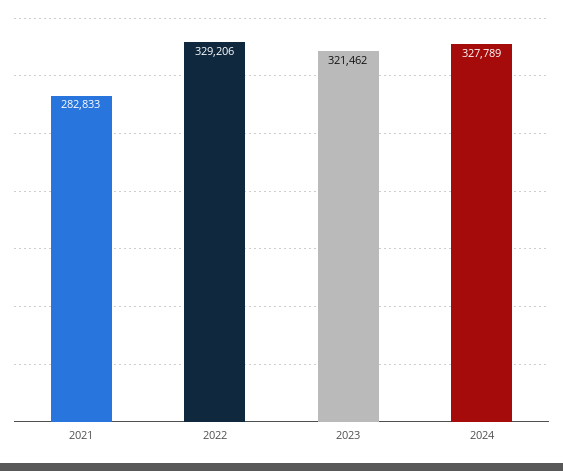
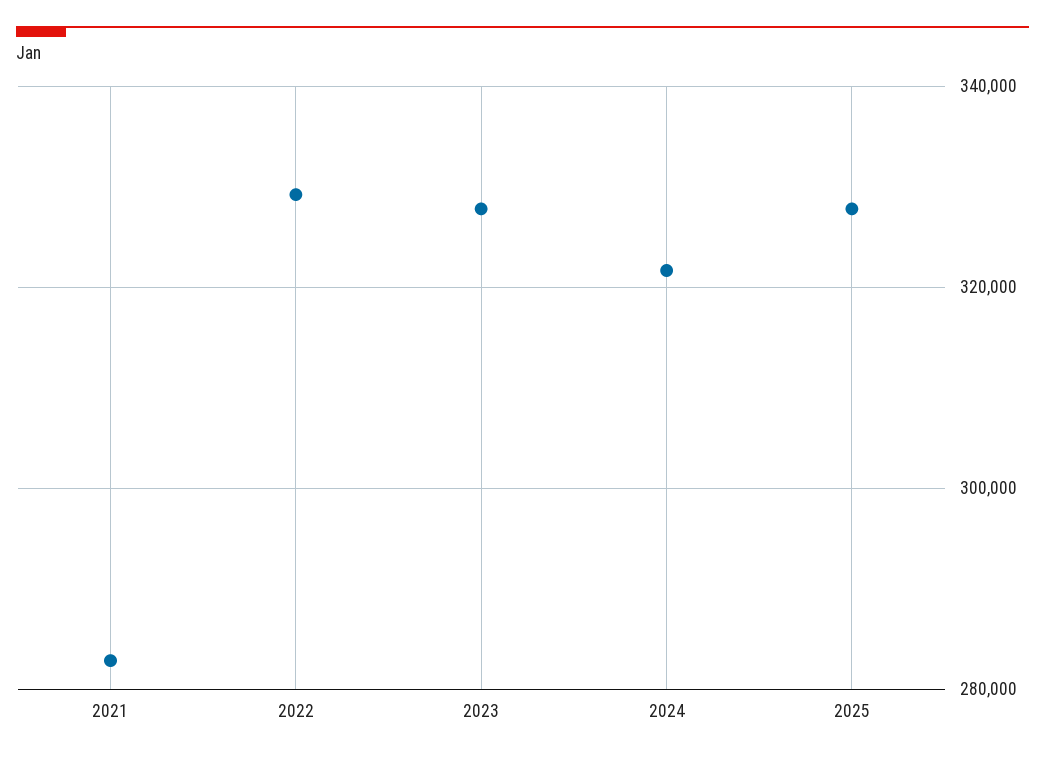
2023: 321462 -> 328000
2024: 327789 -> 322000
2025: none -> 328000

